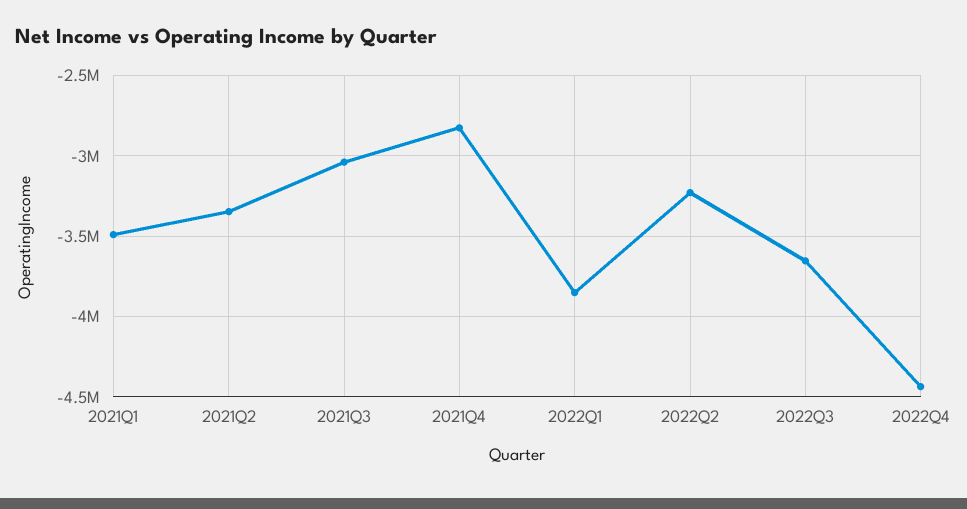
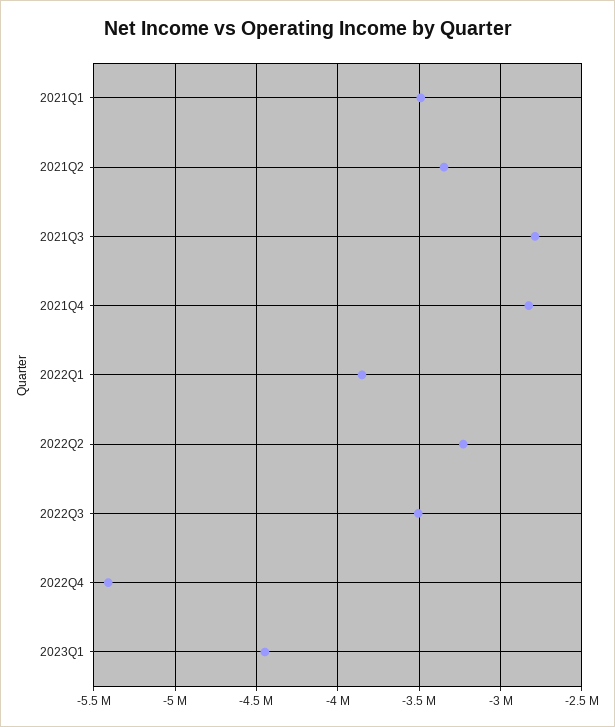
2021Q3: -3050000 -> -2800000
2022Q3: -3650000 -> -3500000
2022Q4: -4450000 -> -5400000
2023Q1: none -> -4450000

